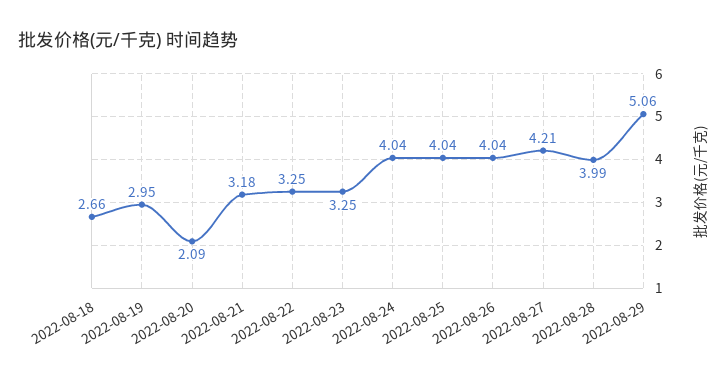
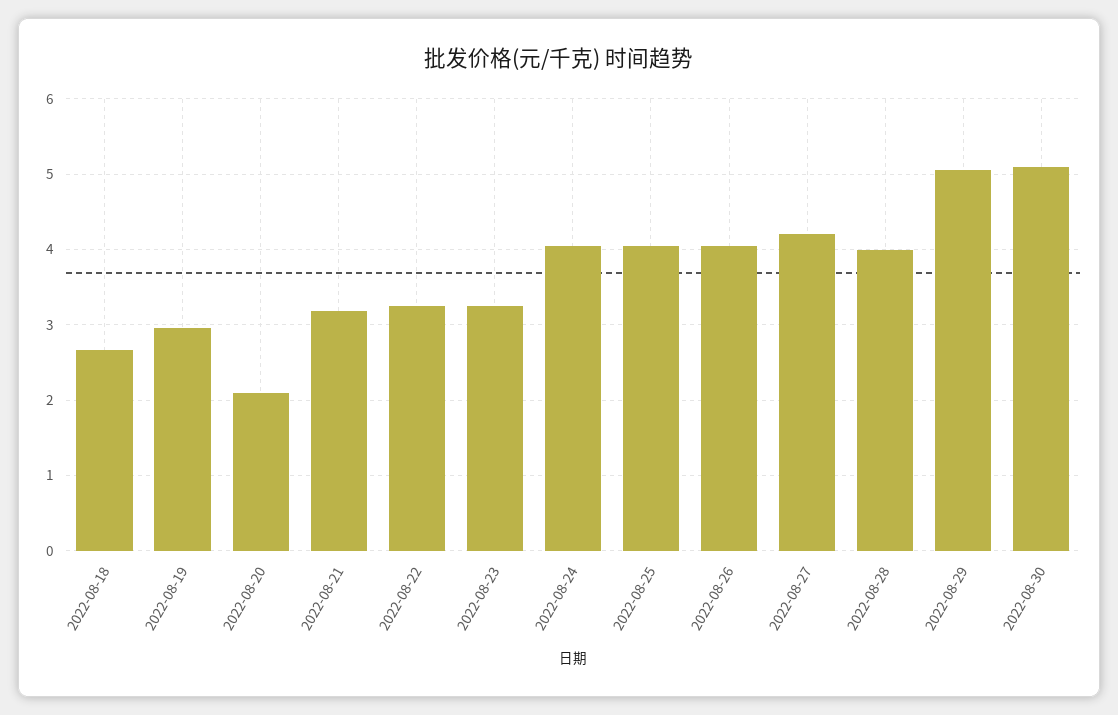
2022-08-30: none -> 5.1

